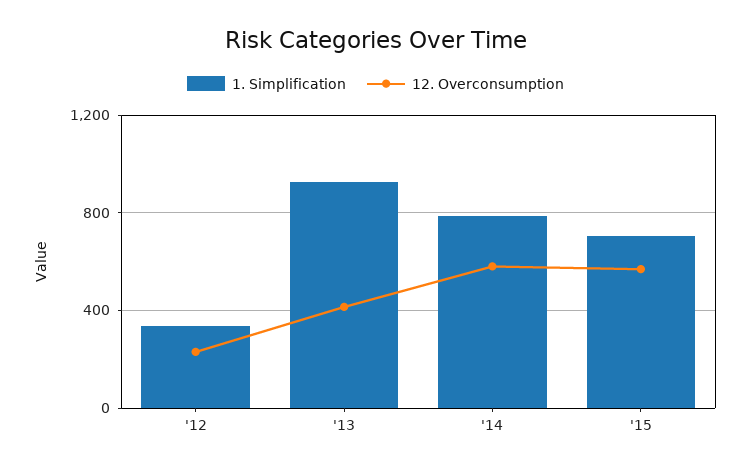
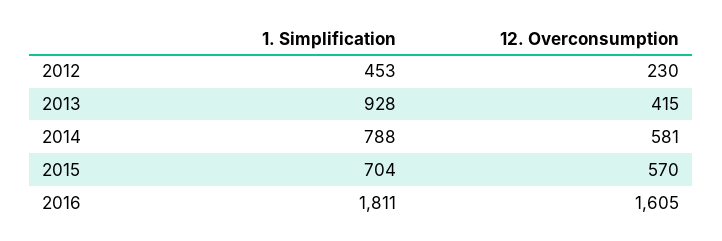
1. Simplification, '12: 350 -> 453
1. Simplification, 2016: none -> 1811
12. Overconsumption, 2016: none -> 1605

